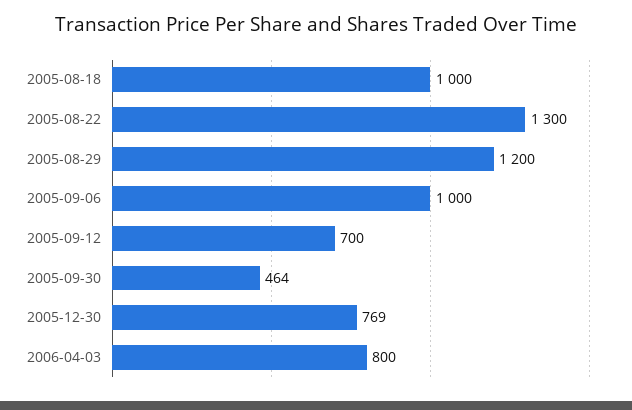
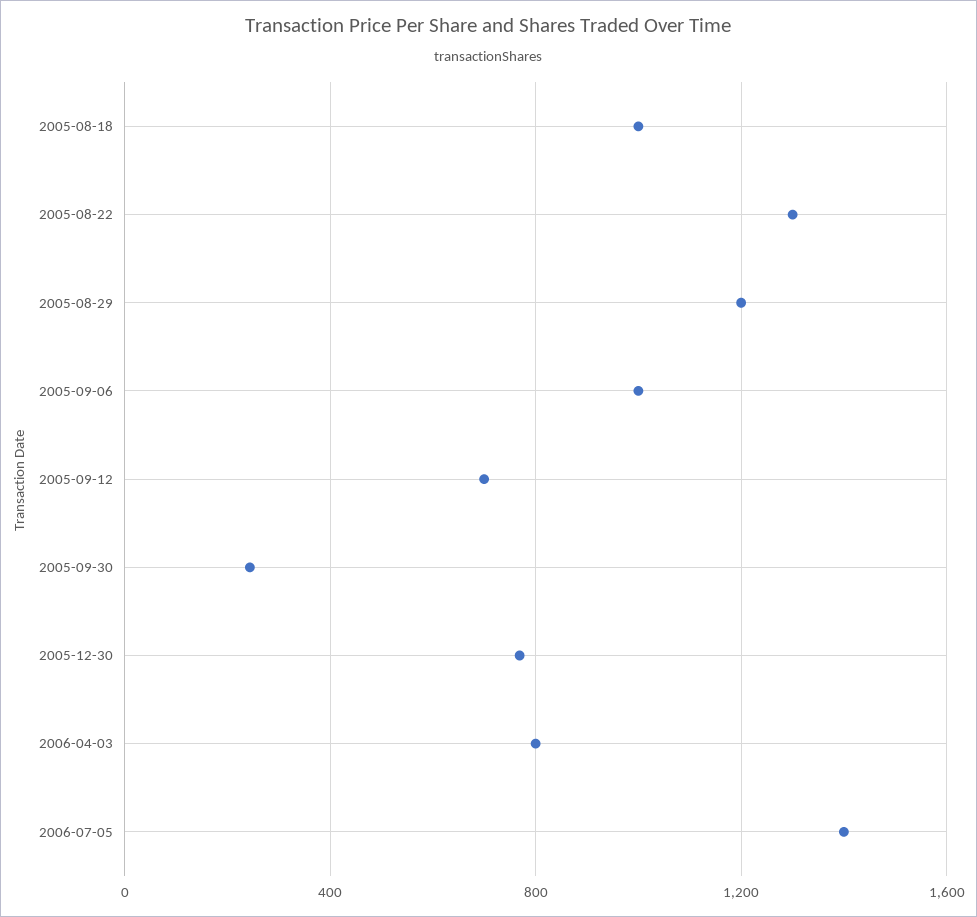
2005-09-30: 464 -> 250
2006-07-05: none -> 1400

